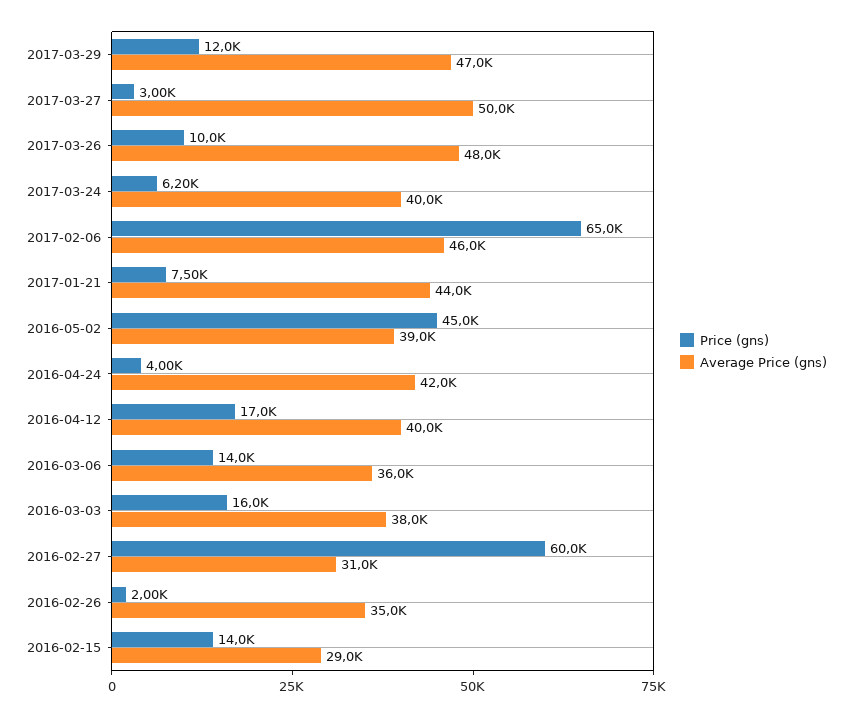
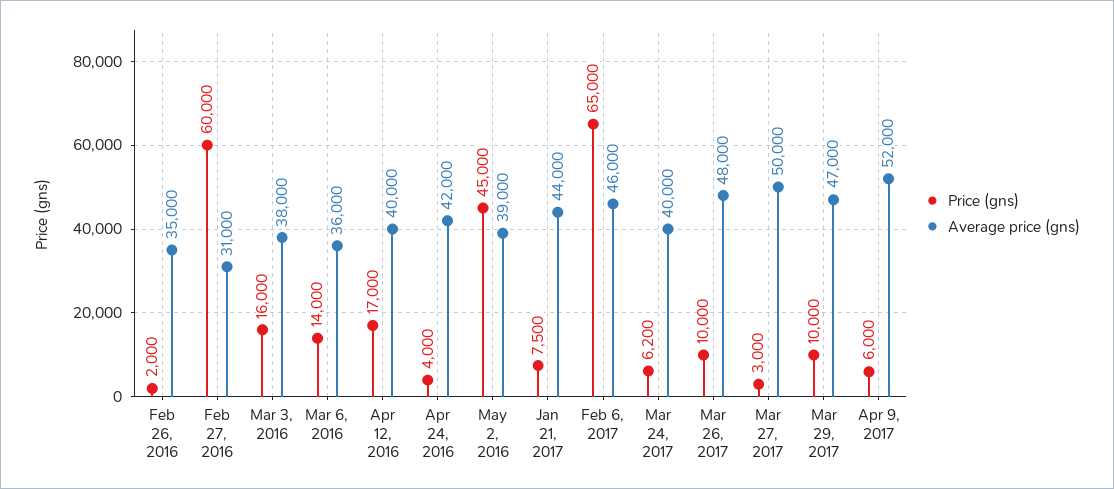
Price (gns), 2017-03-29: 12000 -> 10000
Price (gns), 2016-02-15: 14000 -> none
Average Price (gns), 2016-02-15: 29000 -> none
Price (gns), Apr 9, 2017: none -> 6000
Average Price (gns), Apr 9, 2017: none -> 52000

